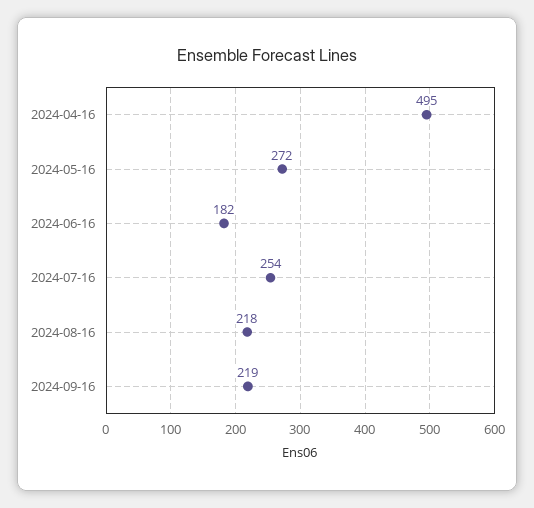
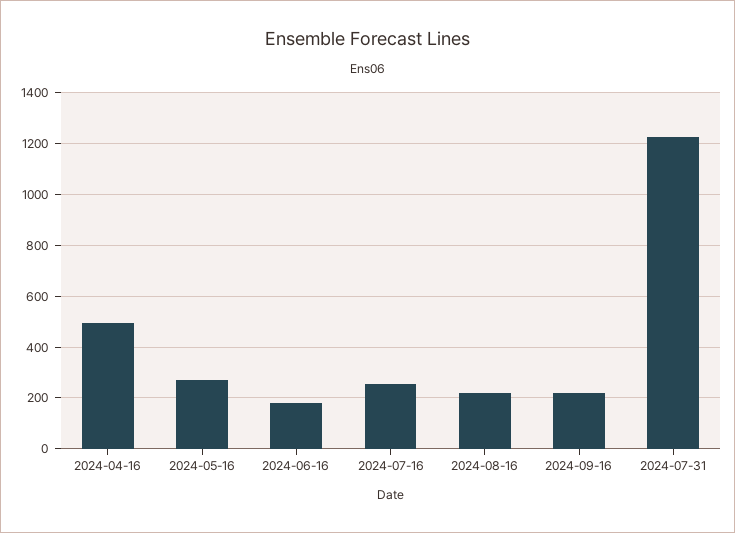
2024-07-31: none -> 1225

